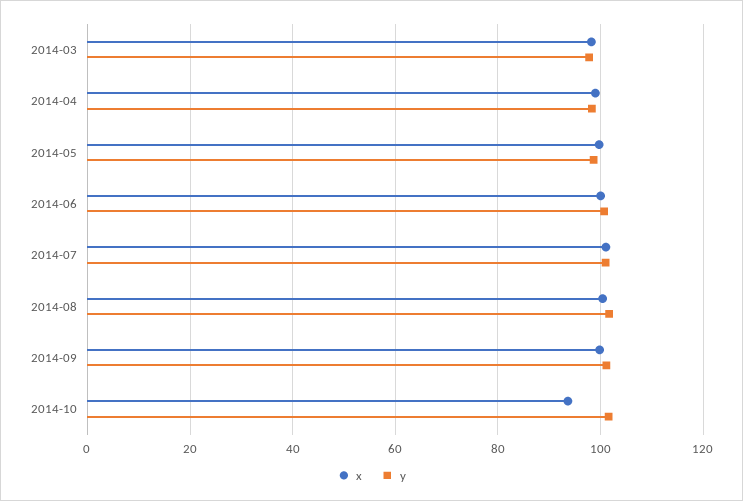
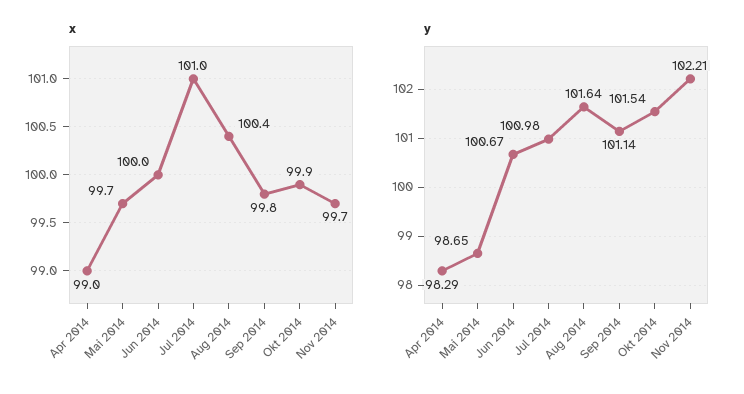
x, 2014-03: 98 -> none
y, 2014-03: 98 -> none
x, 2014-10: 94 -> 99.9
x, Nov 2014: none -> 99.7
y, Nov 2014: none -> 102.21

